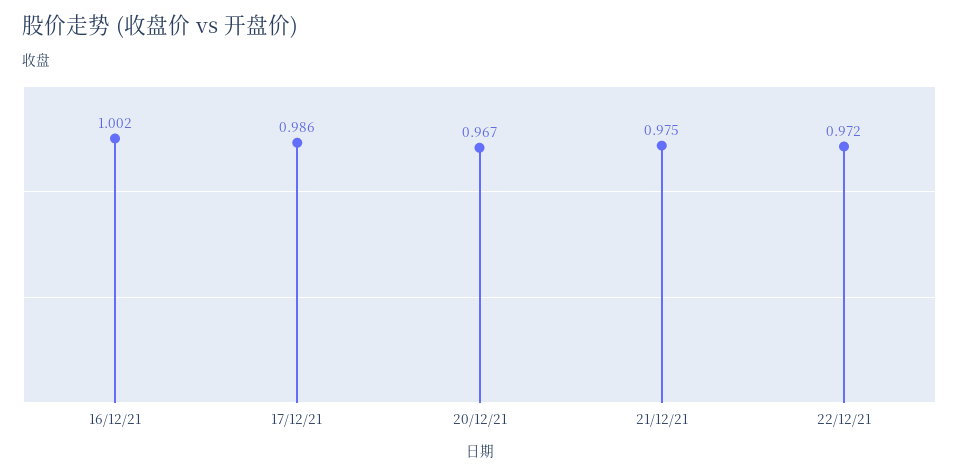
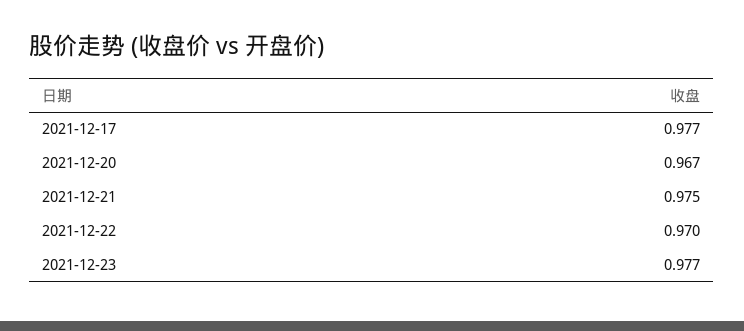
16/12/21: 1.002 -> none
17/12/21: 0.986 -> 0.977
22/12/21: 0.972 -> 0.97
2021-12-23: none -> 0.977

